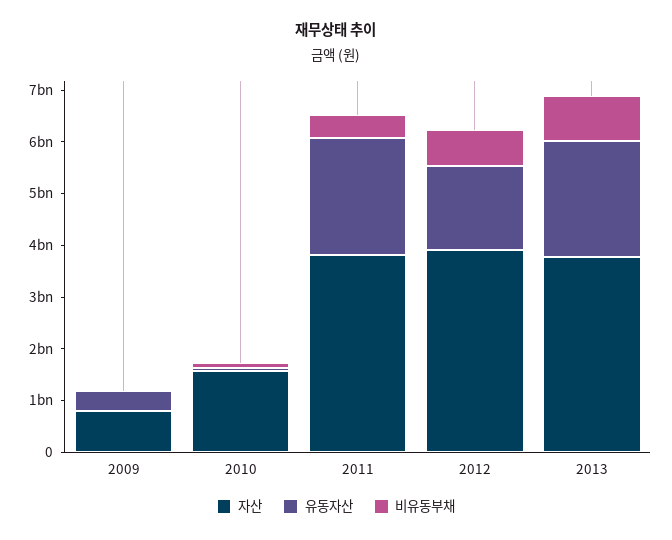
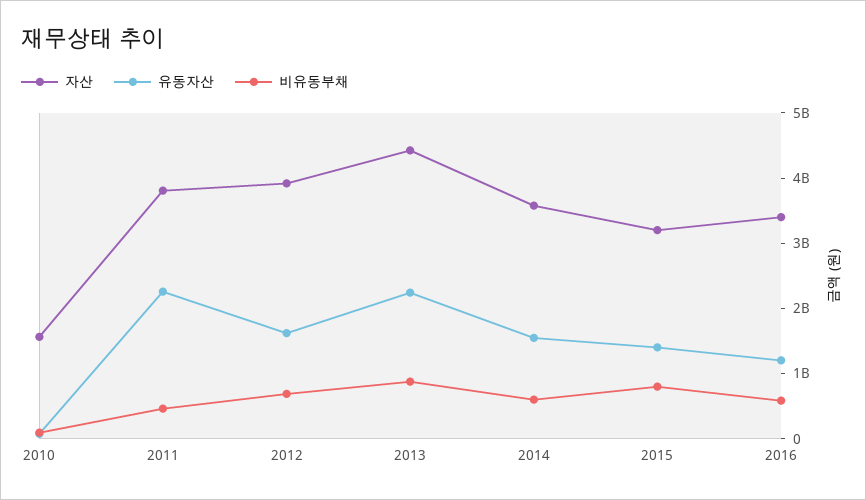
자산, 2009: 800000000 -> none
유동자산, 2009: 400000000 -> none
비유동부채, 2009: 0 -> none
자산, 2013: 3800000000 -> 4400000000
자산, 2014: none -> 3600000000
유동자산, 2014: none -> 1600000000
비유동부채, 2014: none -> 600000000
자산, 2015: none -> 3200000000
유동자산, 2015: none -> 1400000000
비유동부채, 2015: none -> 800000000
자산, 2016: none -> 3400000000
유동자산, 2016: none -> 1200000000
비유동부채, 2016: none -> 600000000

